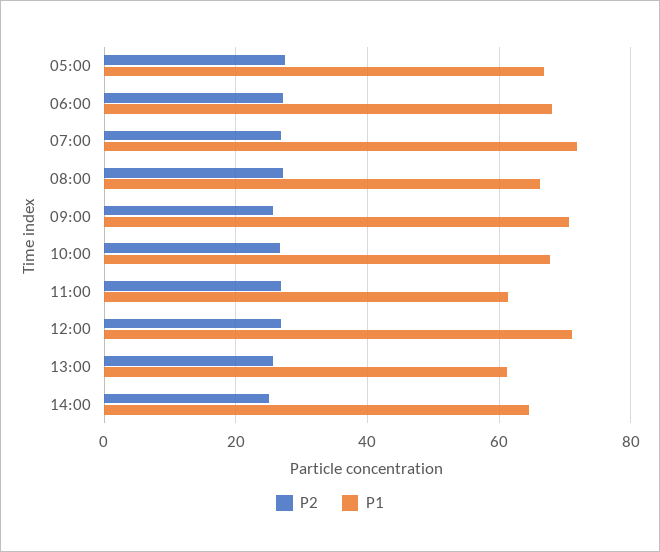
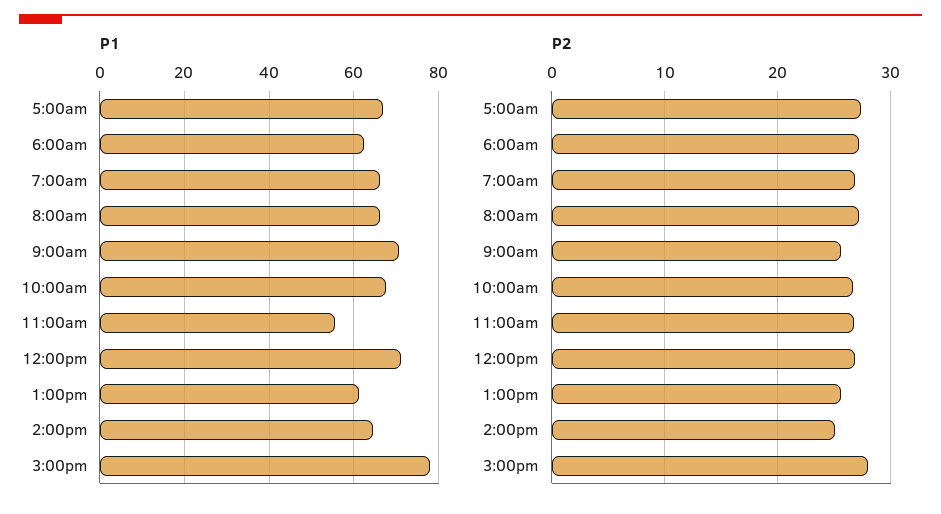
P1, 06:00: 68 -> 62
P1, 07:00: 72 -> 66
P1, 11:00: 62 -> 56
P1, 3:00pm: none -> 78
P2, 3:00pm: none -> 28

